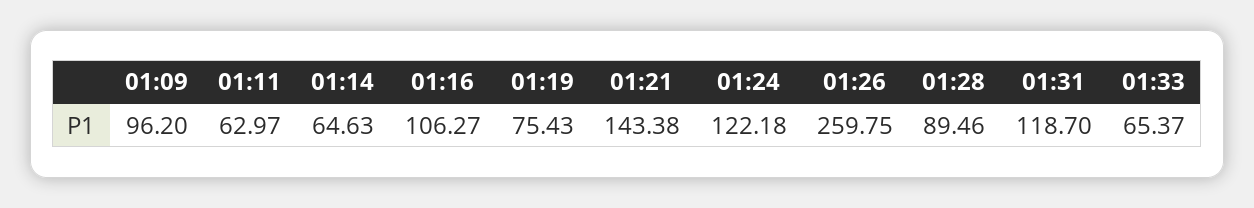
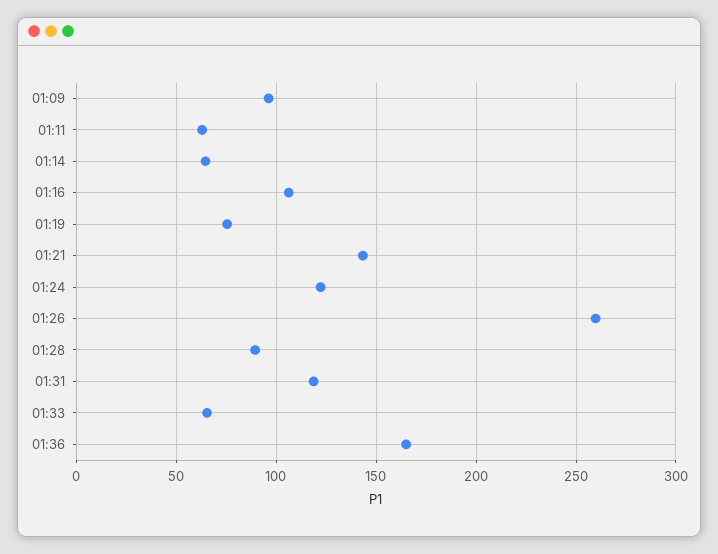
01:36: none -> 165

